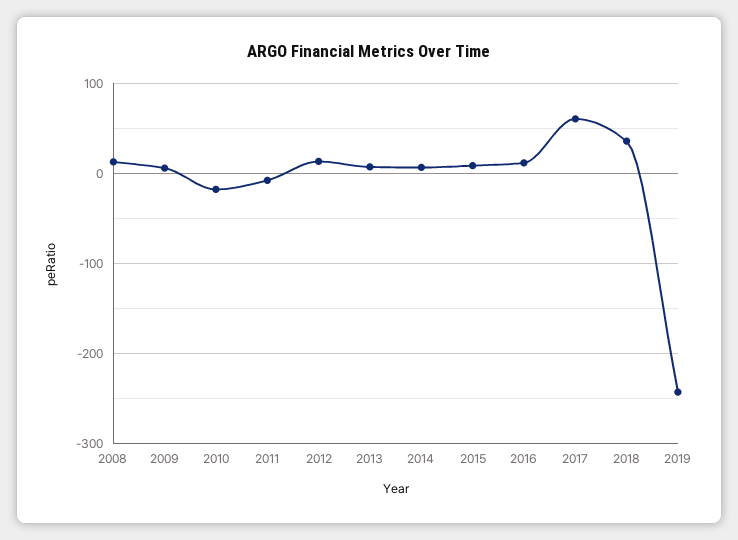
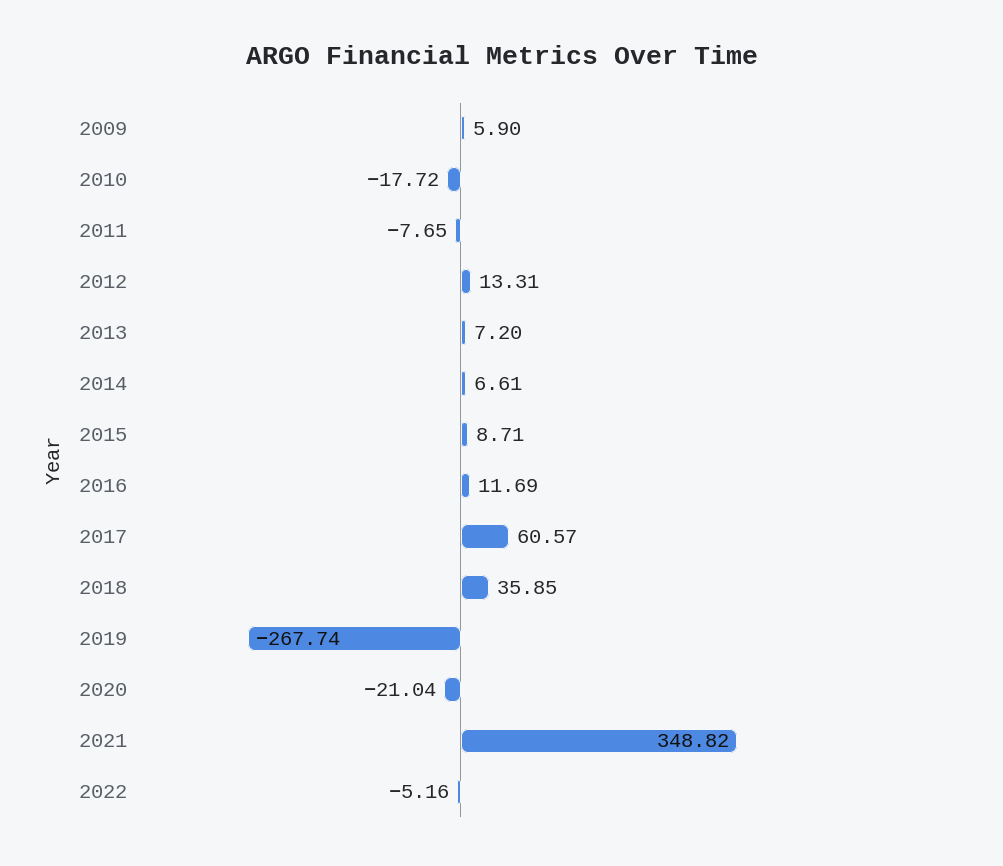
2008: 10 -> none
2019: -240 -> -267.74
2020: none -> -21.04
2021: none -> 348.82
2022: none -> -5.16

